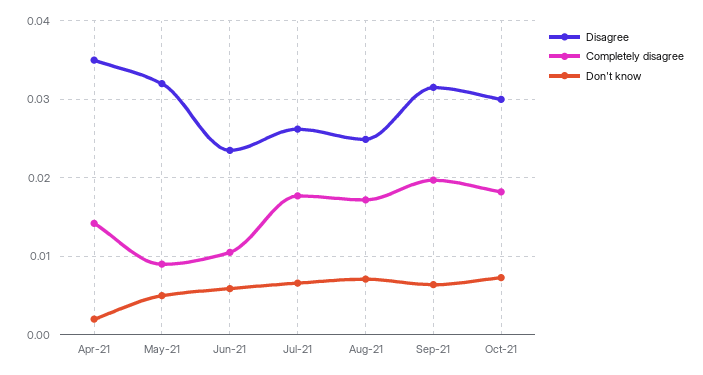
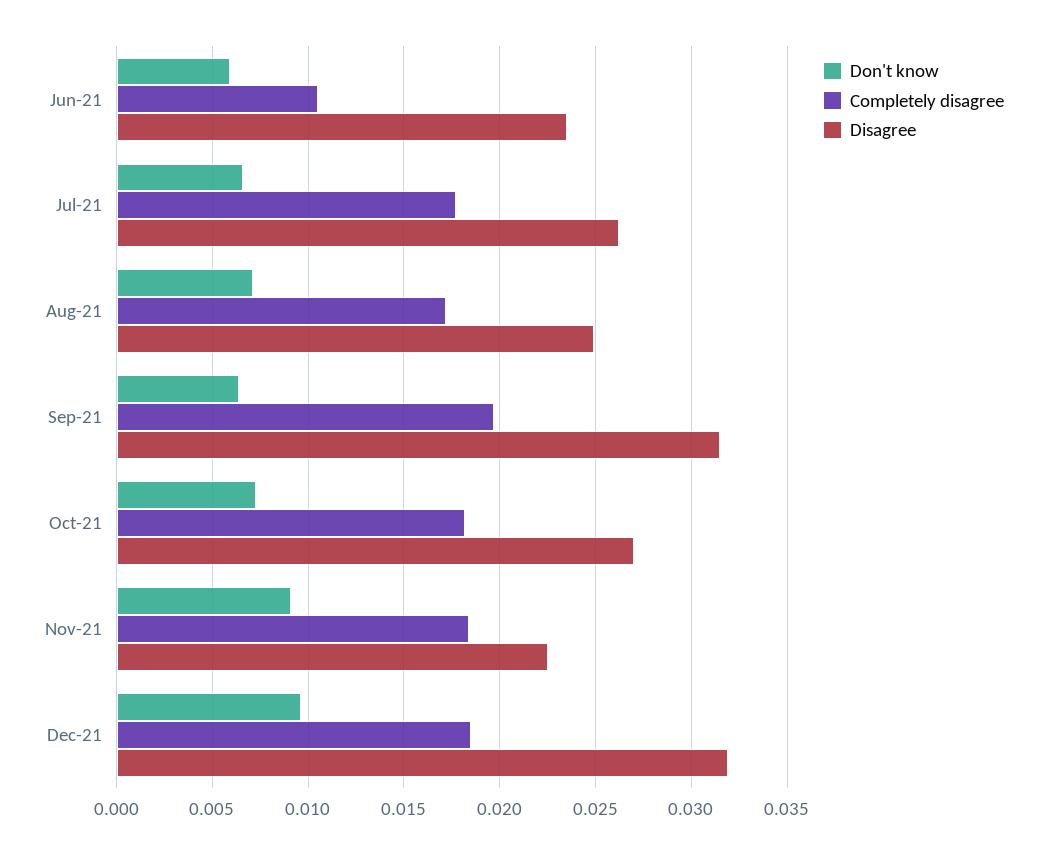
Disagree, Apr-21: 0.035 -> none
Completely disagree, Apr-21: 0.014 -> none
Don't know, Apr-21: 0.002 -> none
Disagree, May-21: 0.032 -> none
Completely disagree, May-21: 0.009 -> none
Don't know, May-21: 0.005 -> none
Disagree, Oct-21: 0.03 -> 0.027
Don't know, Nov-21: none -> 0.009
Completely disagree, Nov-21: none -> 0.0185
Disagree, Nov-21: none -> 0.0225
Don't know, Dec-21: none -> 0.0095
Completely disagree, Dec-21: none -> 0.0185
Disagree, Dec-21: none -> 0.032

